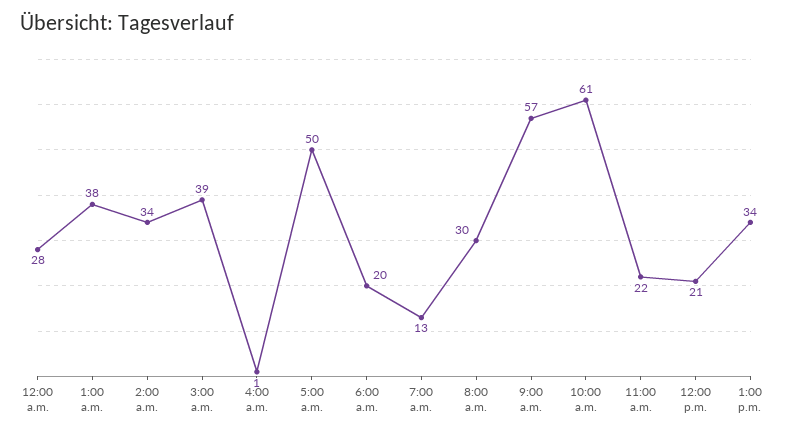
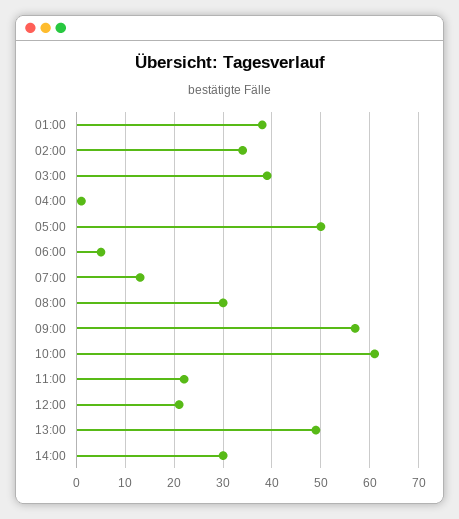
12:00 a.m.: 28 -> none
6:00 a.m.: 20 -> 5
1:00 p.m.: 34 -> 50
14:00: none -> 30

